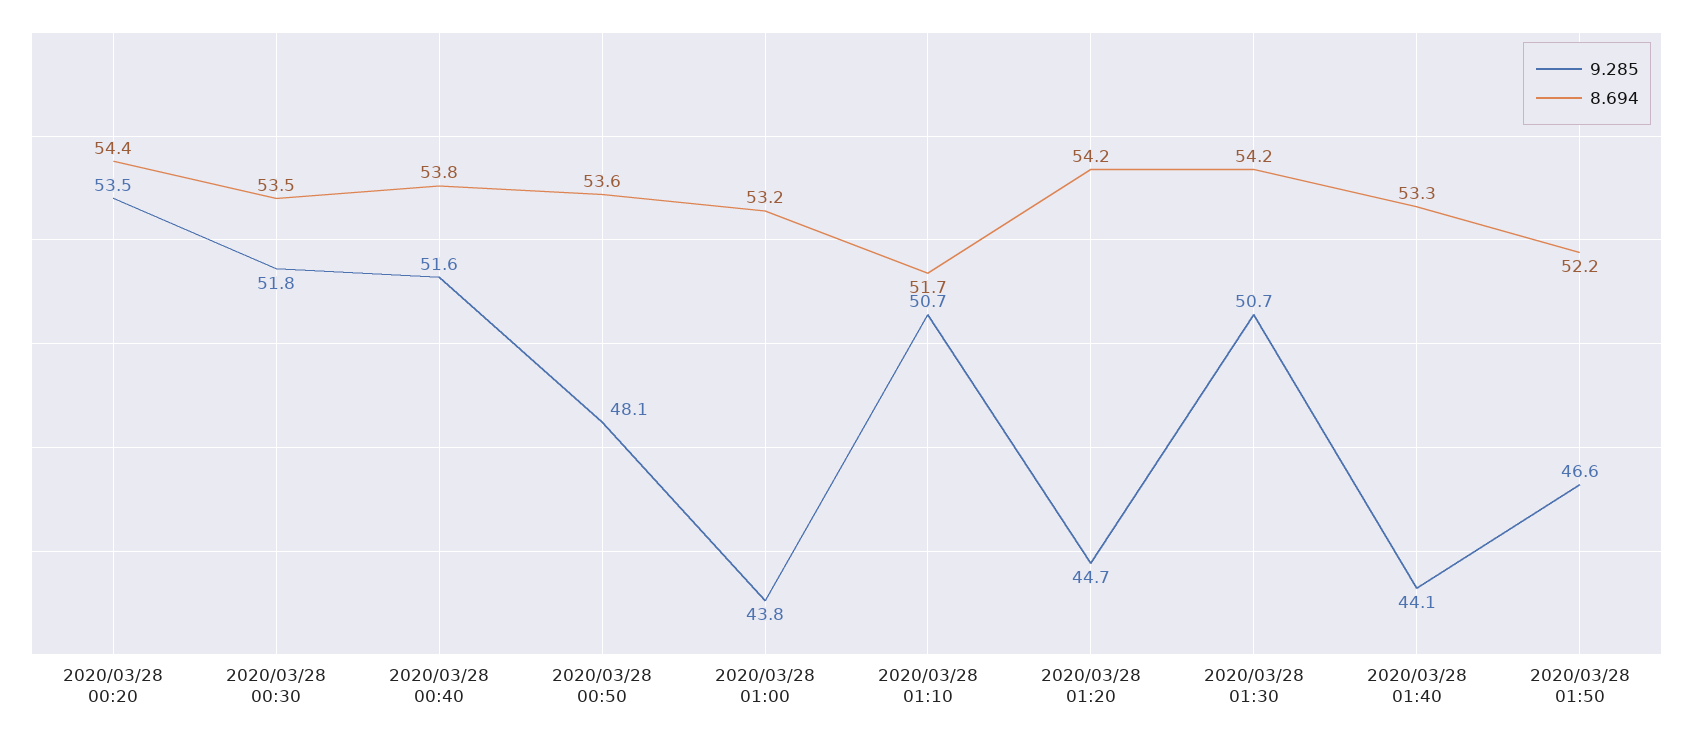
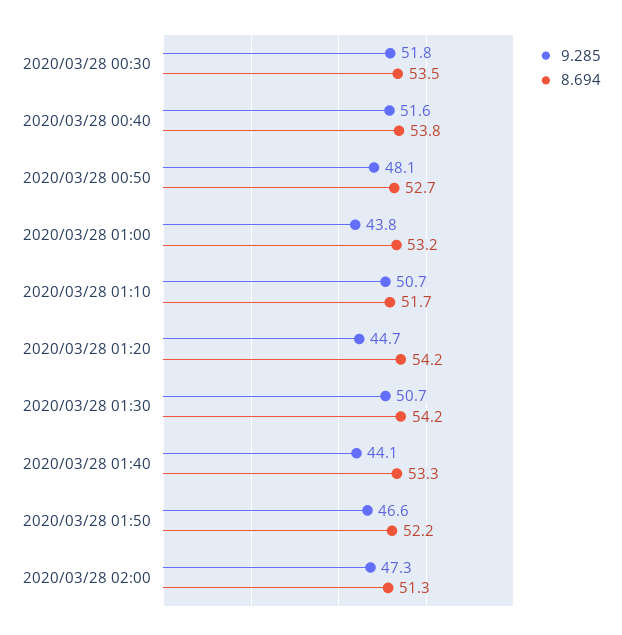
9.285, 2020/03/28 00:20: 53.5 -> none
8.694, 2020/03/28 00:20: 54.4 -> none
8.694, 2020/03/28 00:50: 53.6 -> 52.7
9.285, 2020/03/28 02:00: none -> 47.3
8.694, 2020/03/28 02:00: none -> 51.3

